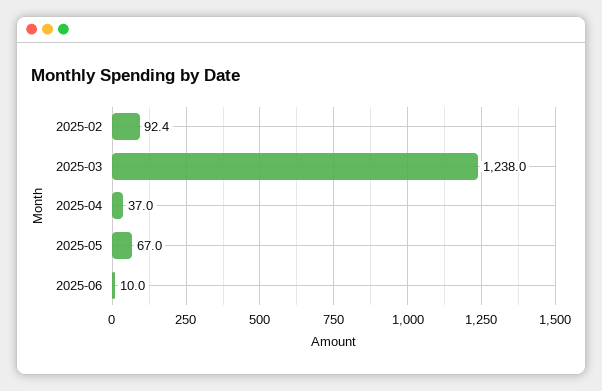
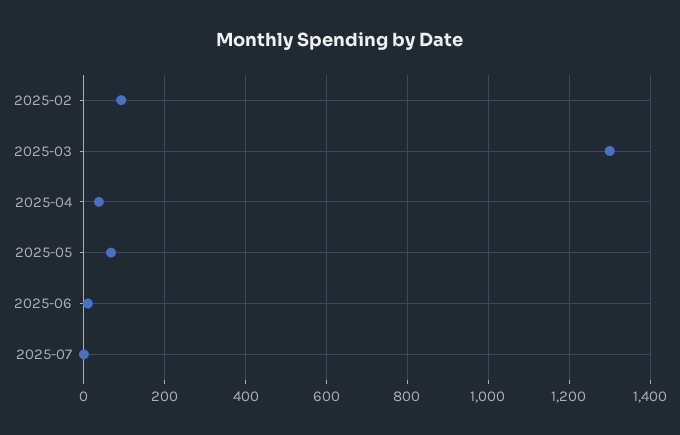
2025-03: 1238 -> 1300
2025-07: none -> 0

